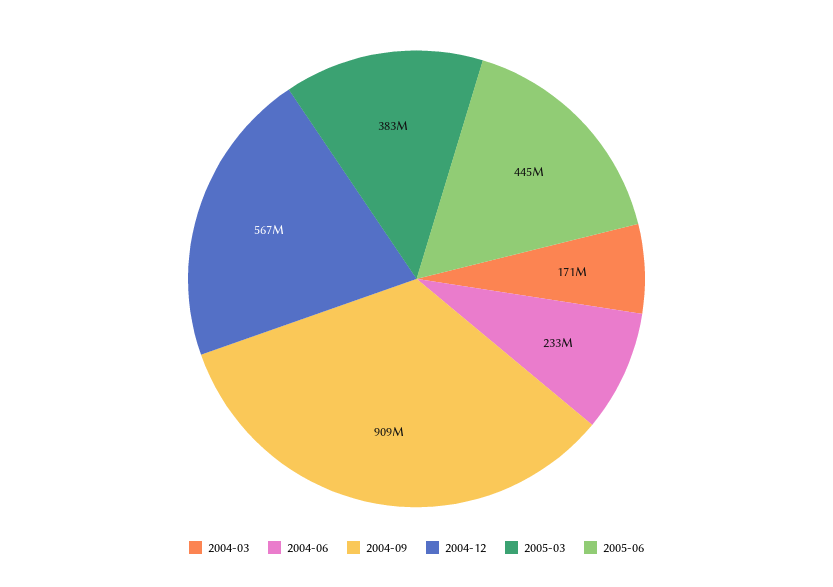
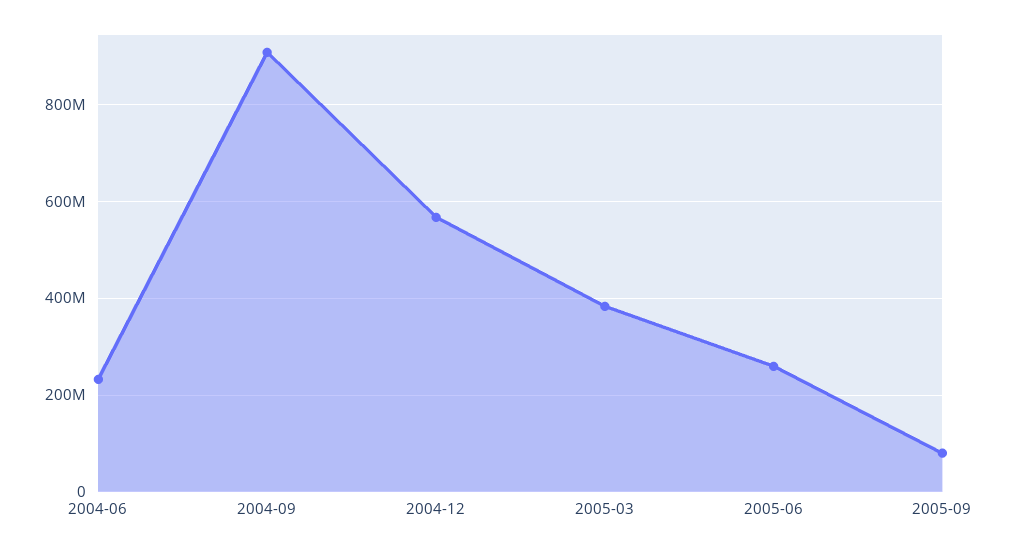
2004-03: 171000000 -> none
2005-06: 445000000 -> 260000000
2005-09: none -> 80000000

